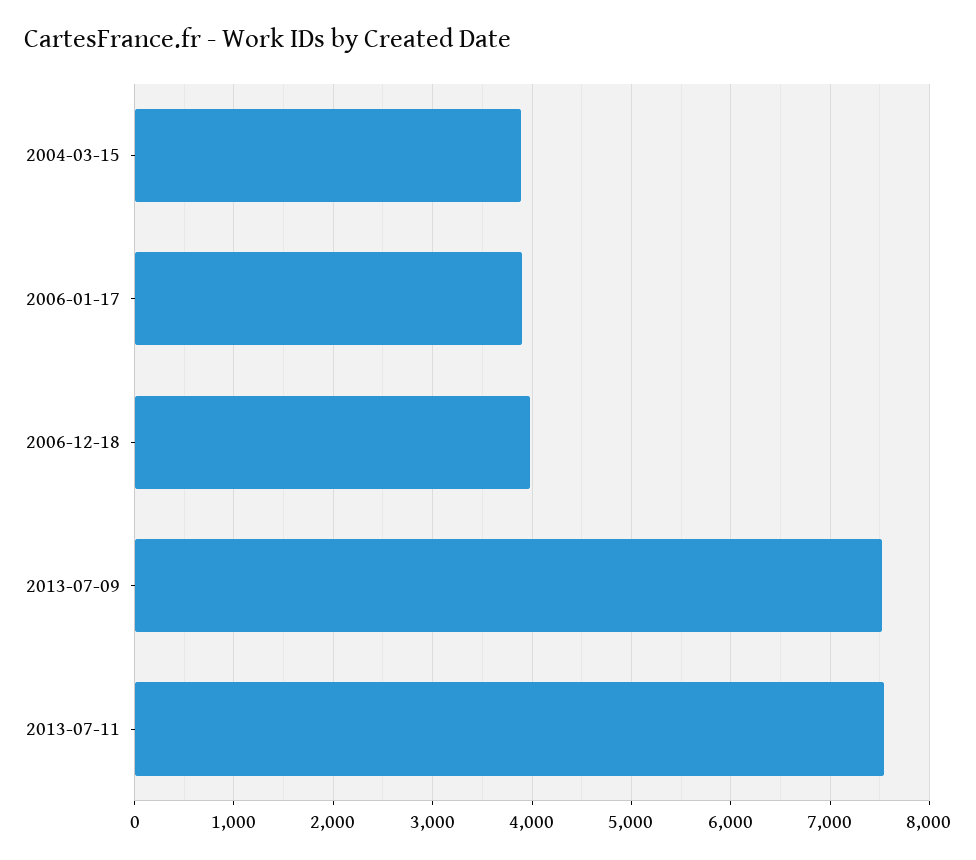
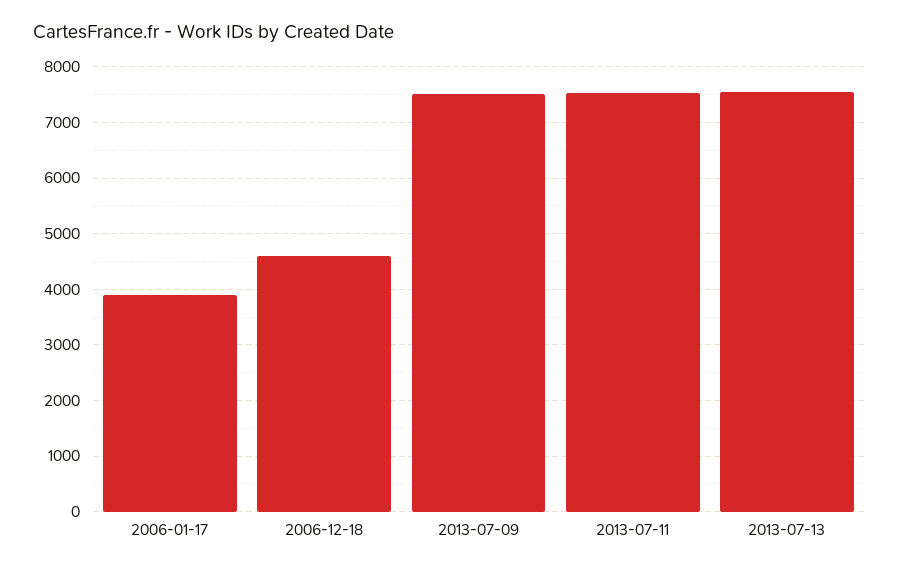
2004-03-15: 3900 -> none
2006-12-18: 4000 -> 4600
2013-07-13: none -> 7600

